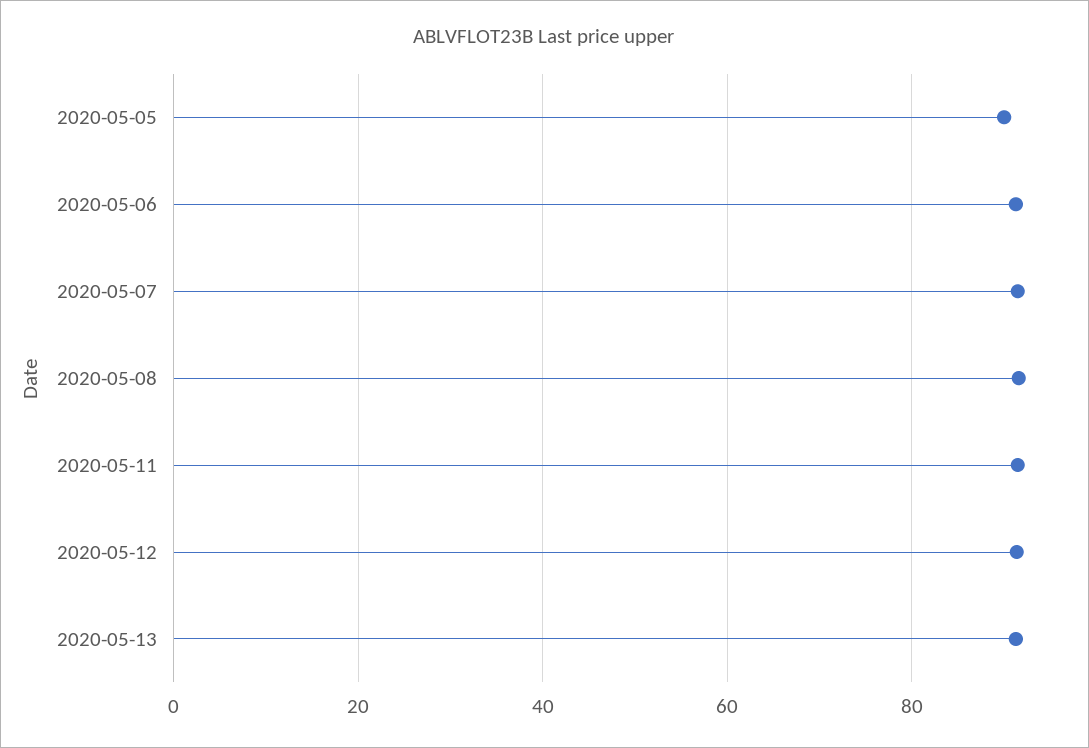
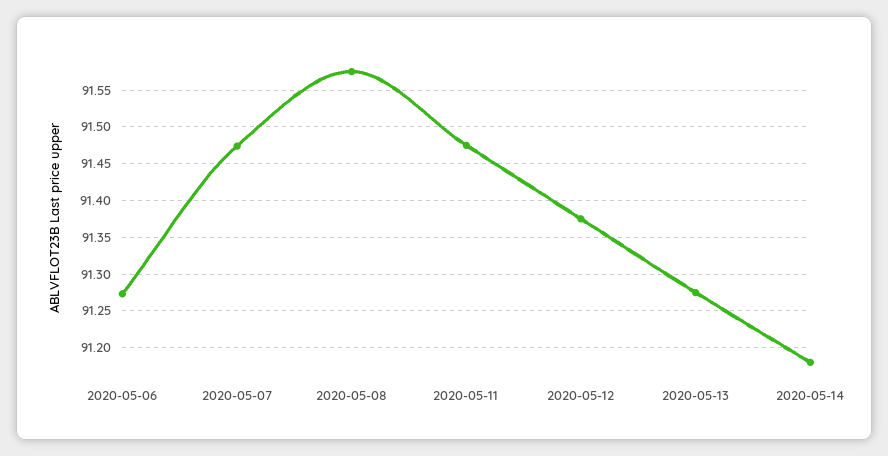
2020-05-05: 90 -> none
2020-05-14: none -> 91.18

